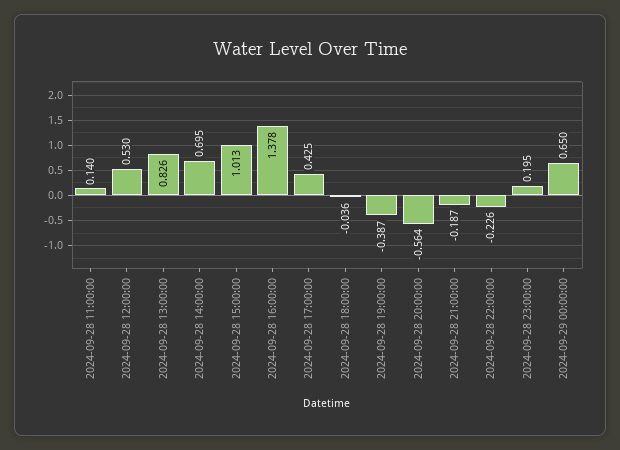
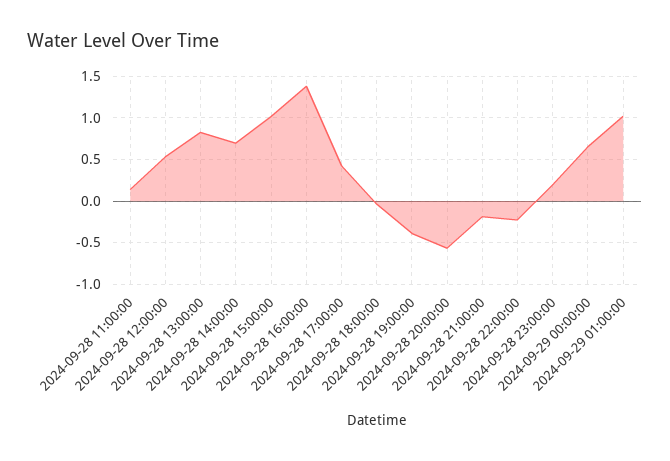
2024-09-29 01:00:00: none -> 1

